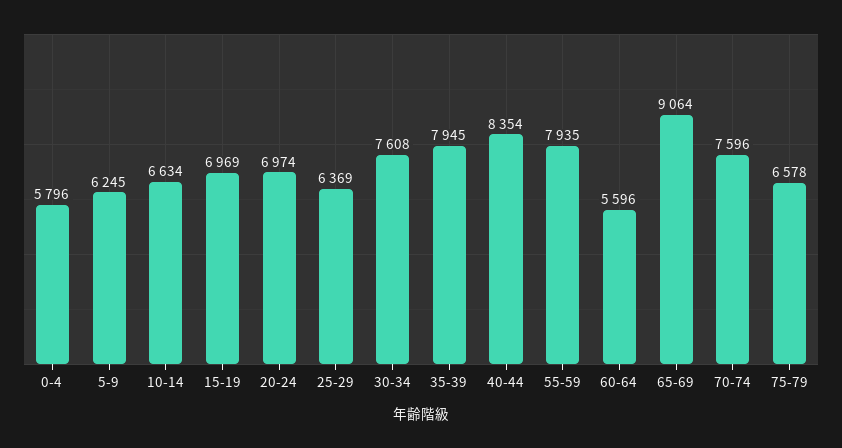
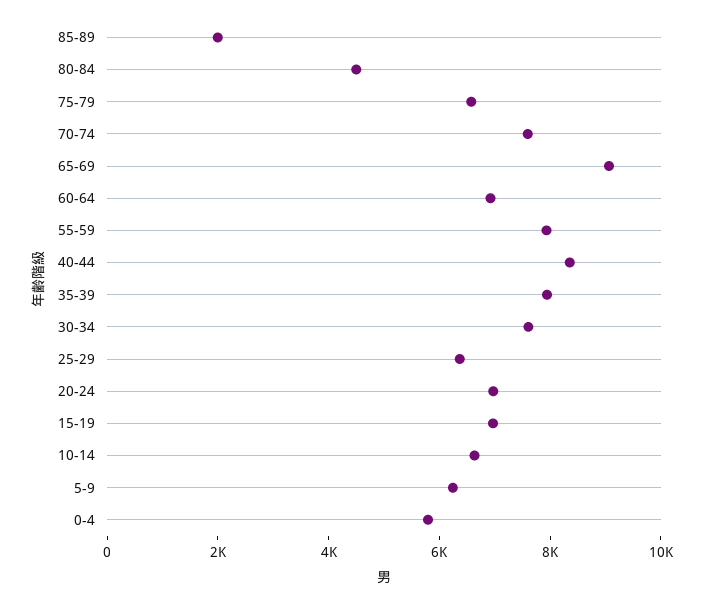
60-64: 5596 -> 7000
85-89: none -> 2000
80-84: none -> 4500

